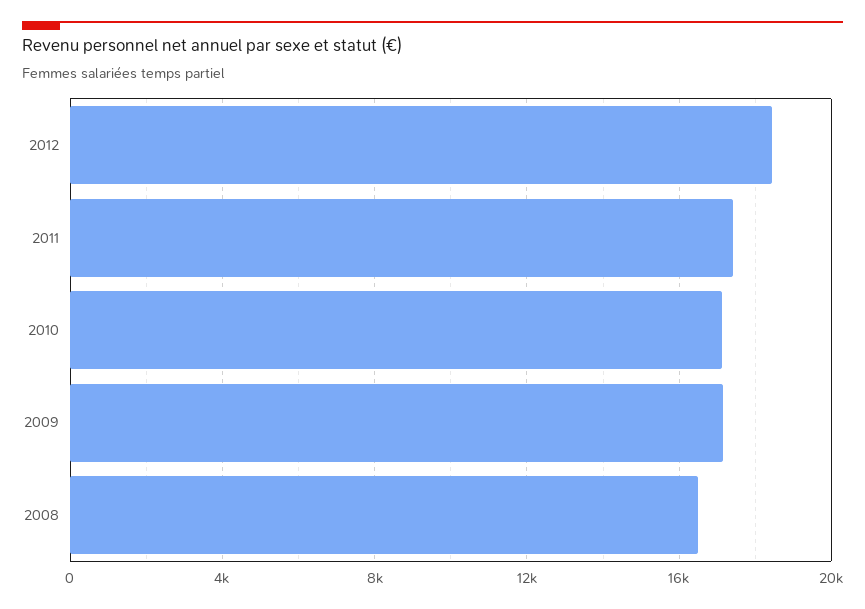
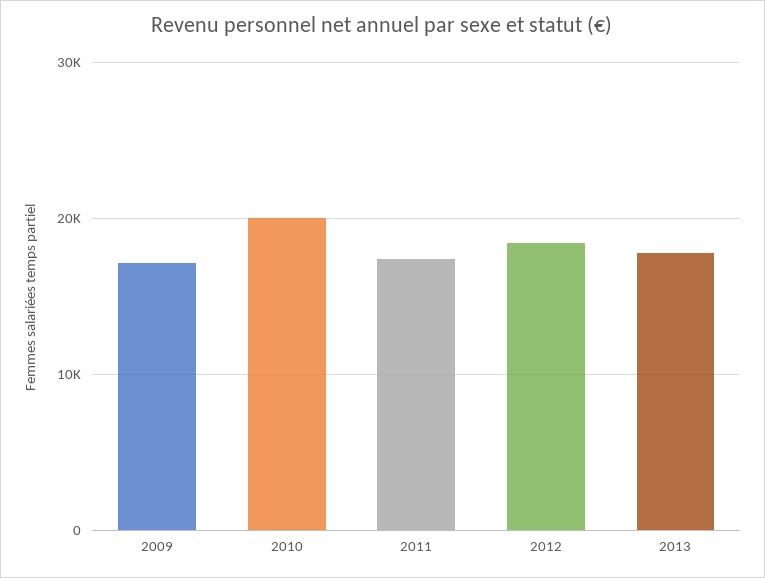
2010: 17000 -> 20000
2008: 16500 -> none
2013: none -> 18000

